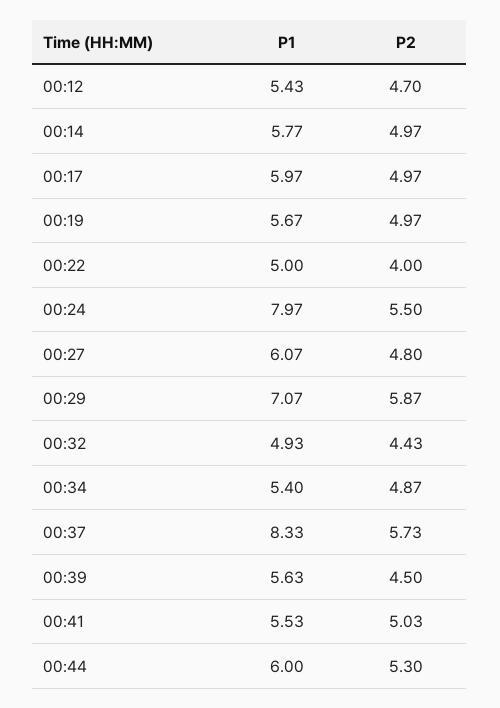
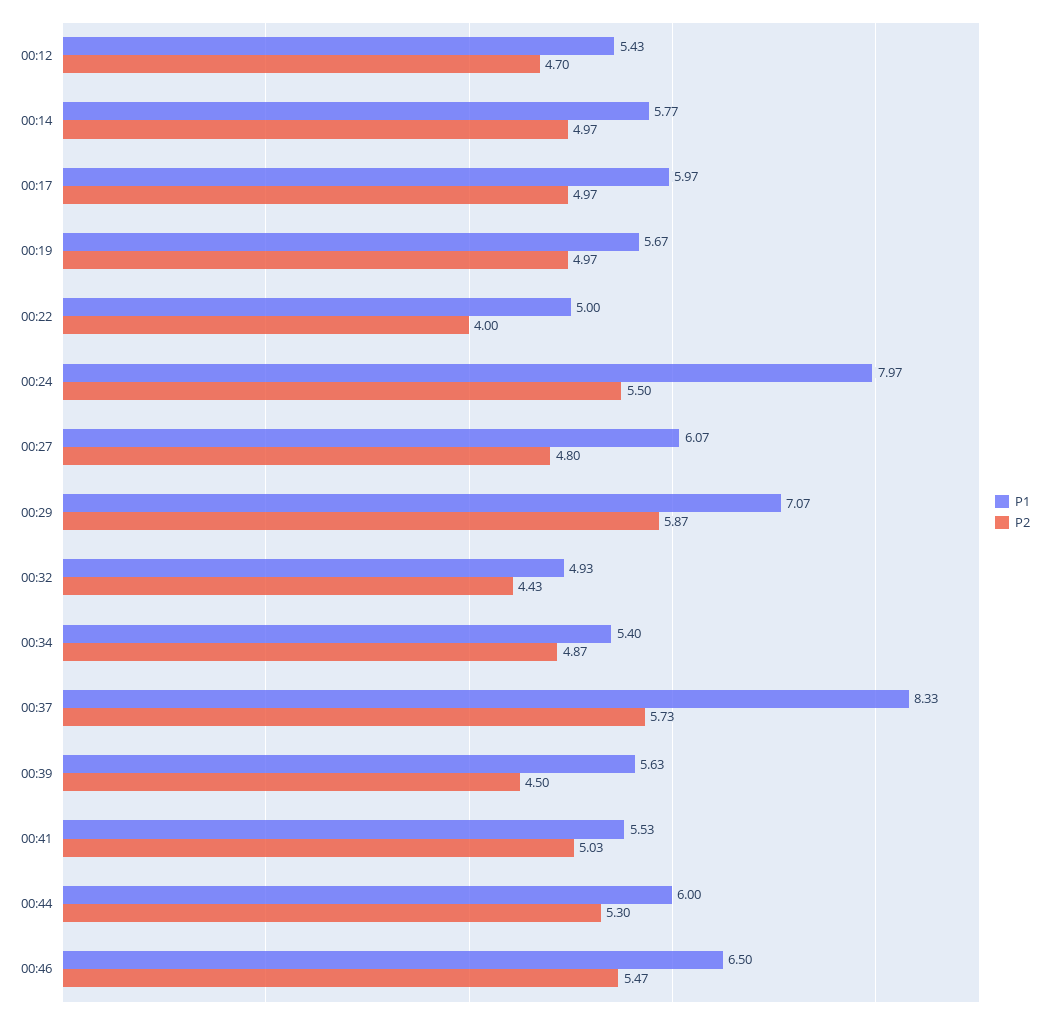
P1, 00:46: none -> 6.5
P2, 00:46: none -> 5.47

